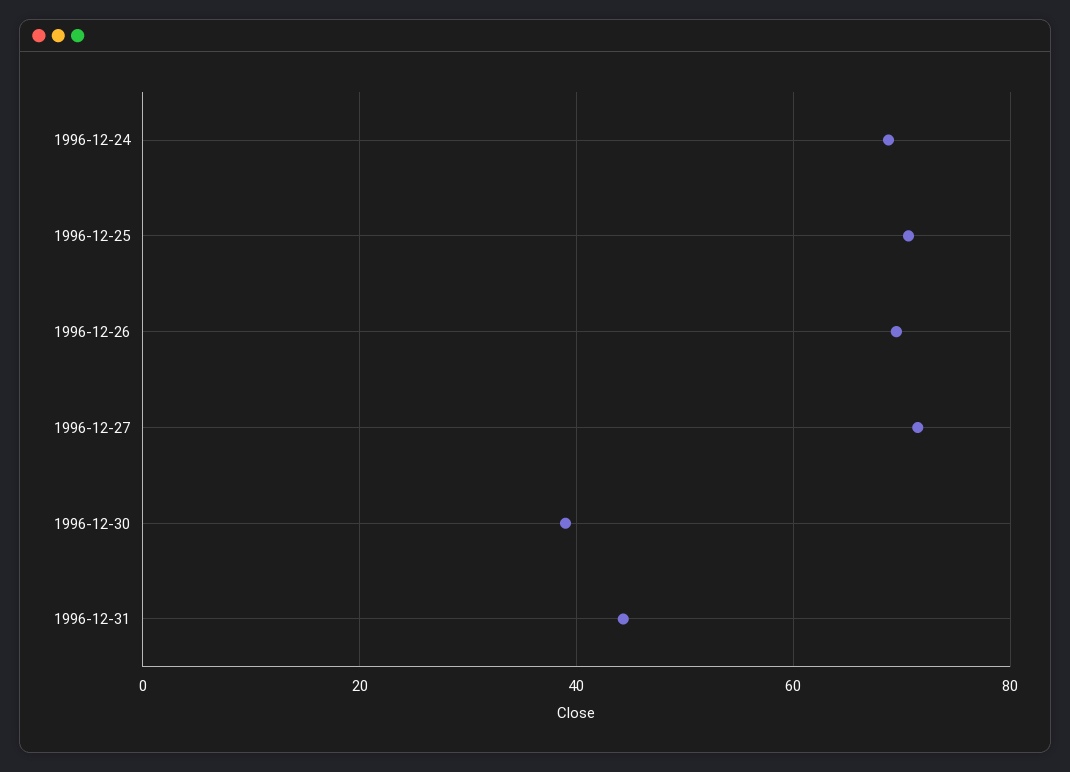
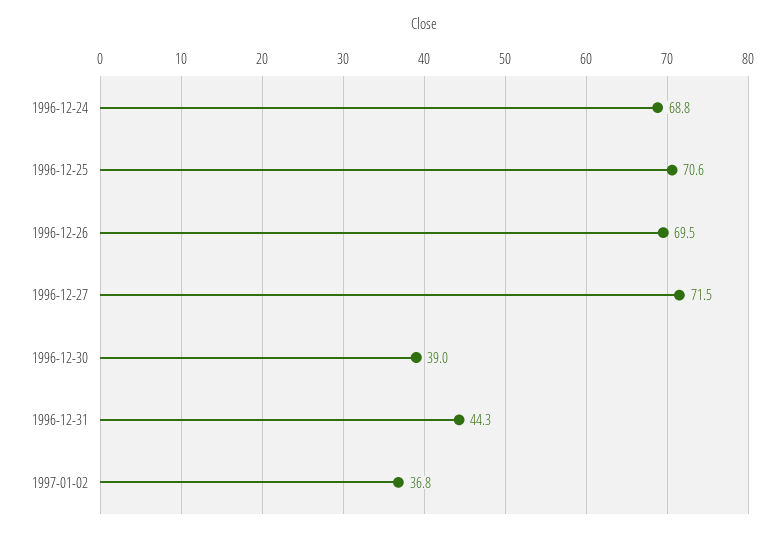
1997-01-02: none -> 36.8

